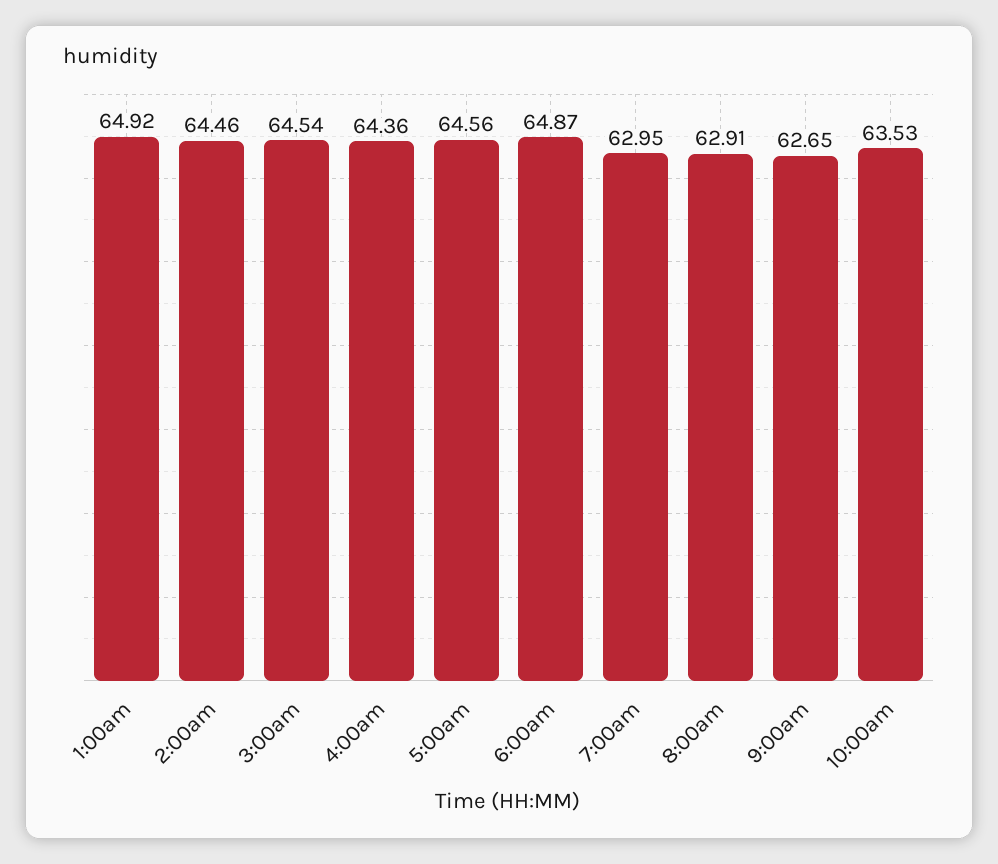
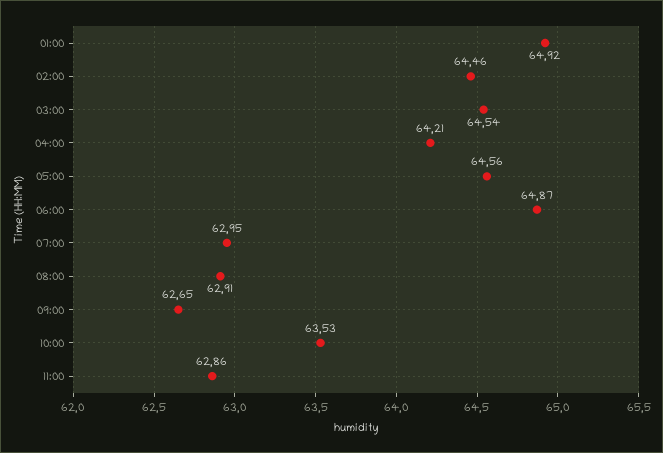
4:00am: 64.36 -> 64.21
11:00: none -> 62.86

